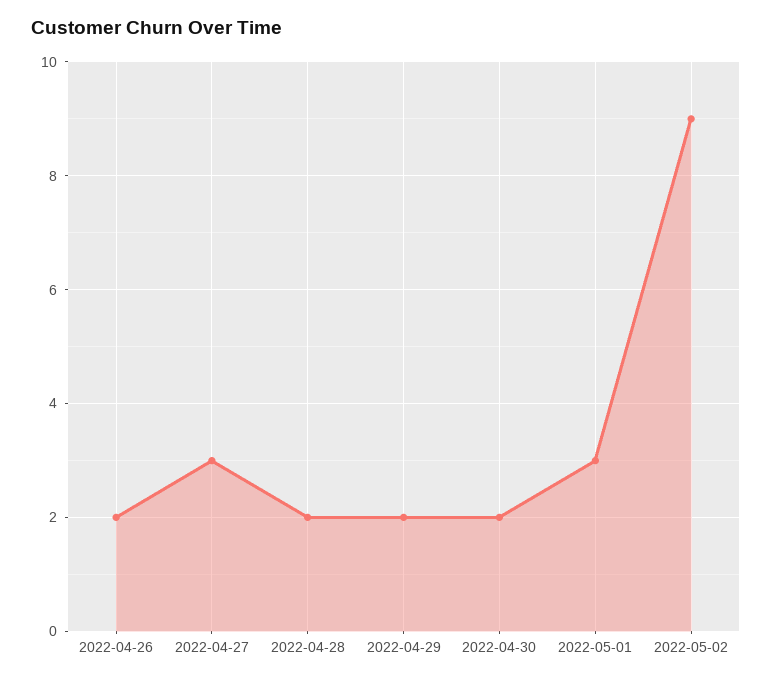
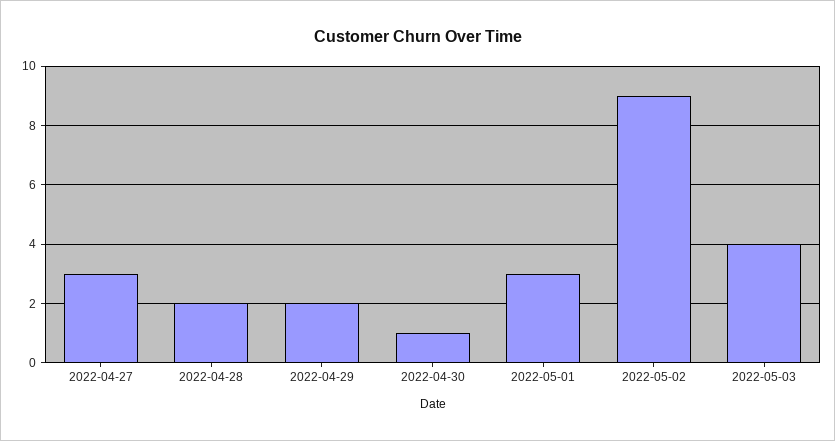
2022-04-26: 2 -> none
2022-04-30: 2 -> 1
2022-05-03: none -> 4

